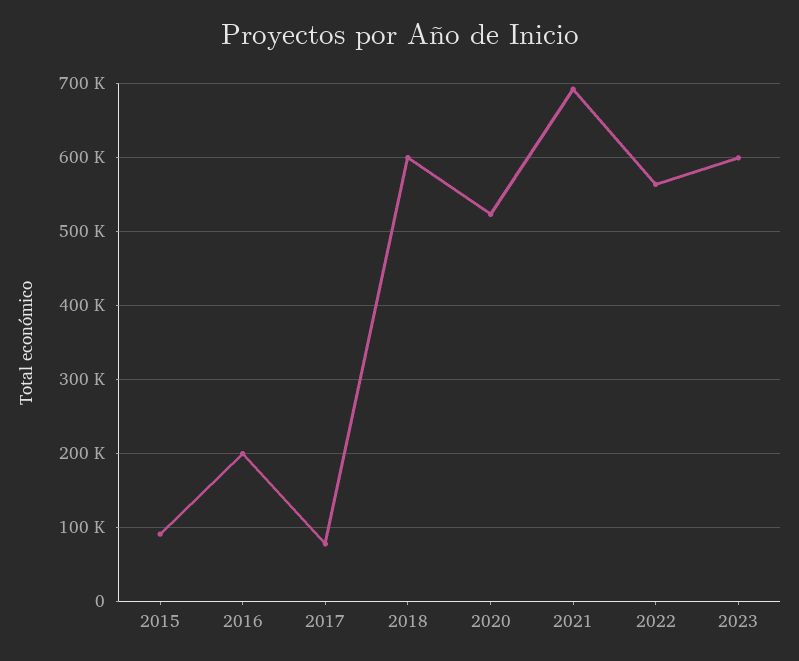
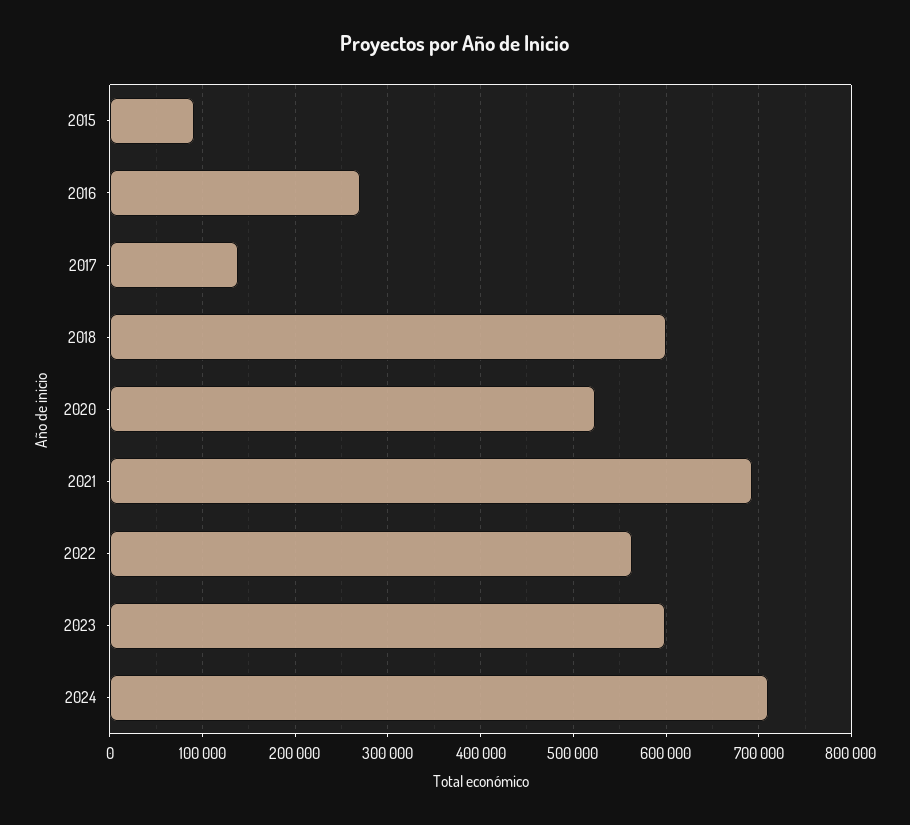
2016: 200000 -> 270000
2017: 80000 -> 140000
2024: none -> 710000

